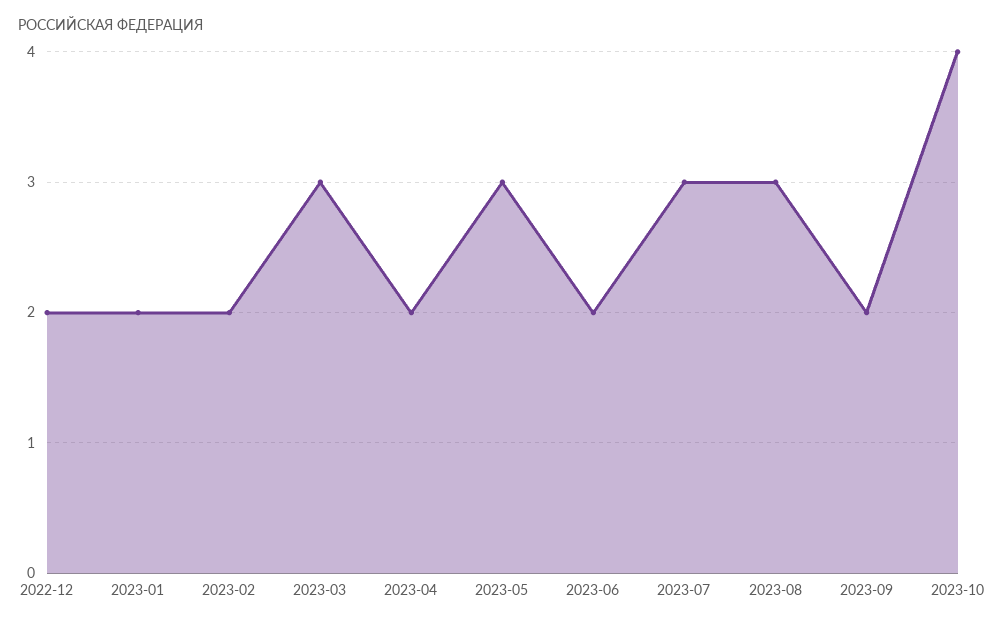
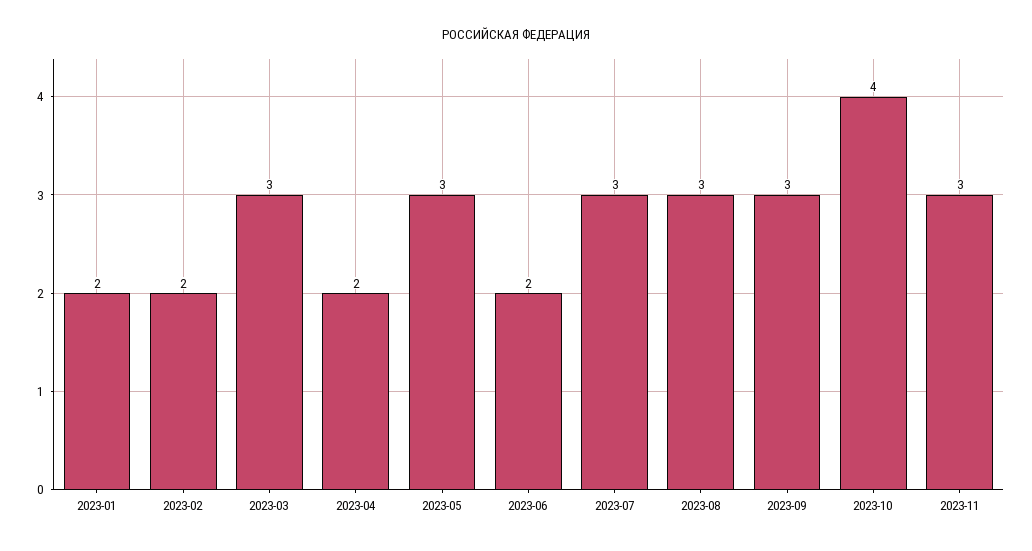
2022-12: 2 -> none
2023-09: 2 -> 3
2023-11: none -> 3

